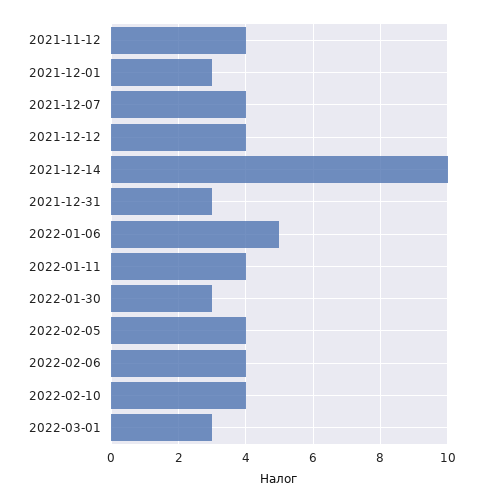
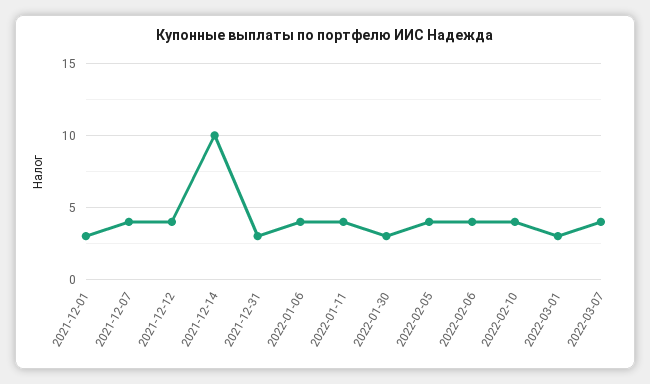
2021-11-12: 4 -> none
2022-01-06: 5 -> 4
2022-03-07: none -> 4

